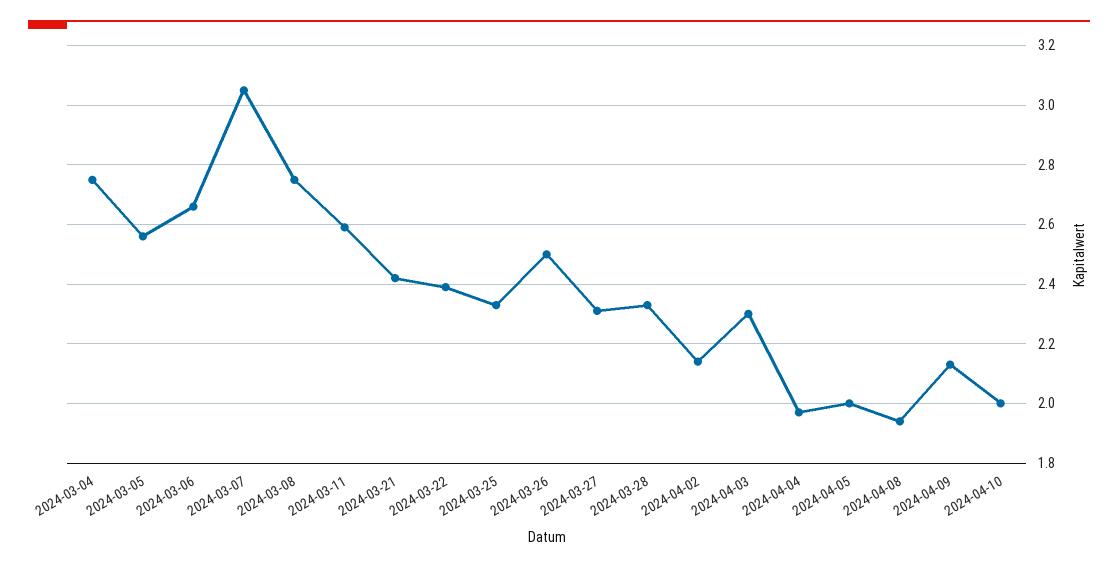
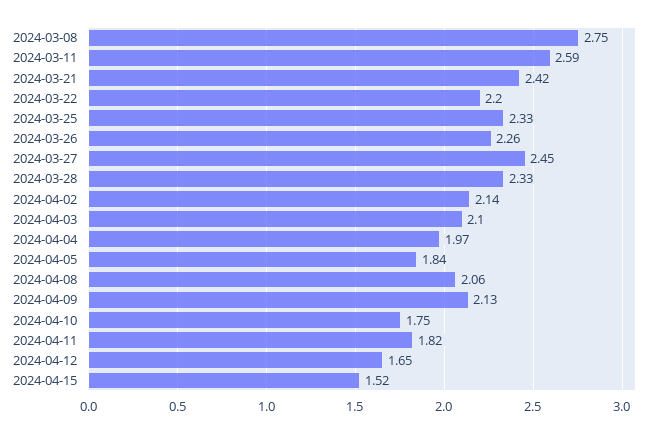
2024-03-04: 2.75 -> none
2024-03-05: 2.55 -> none
2024-03-06: 2.65 -> none
2024-03-07: 3.05 -> none
2024-03-22: 2.4 -> 2.2
2024-03-26: 2.5 -> 2.26
2024-03-27: 2.3 -> 2.45
2024-04-03: 2.3 -> 2.1
2024-04-05: 2 -> 1.84
2024-04-08: 1.95 -> 2.06
2024-04-10: 2 -> 1.75
2024-04-11: none -> 1.82
2024-04-12: none -> 1.65
2024-04-15: none -> 1.52

